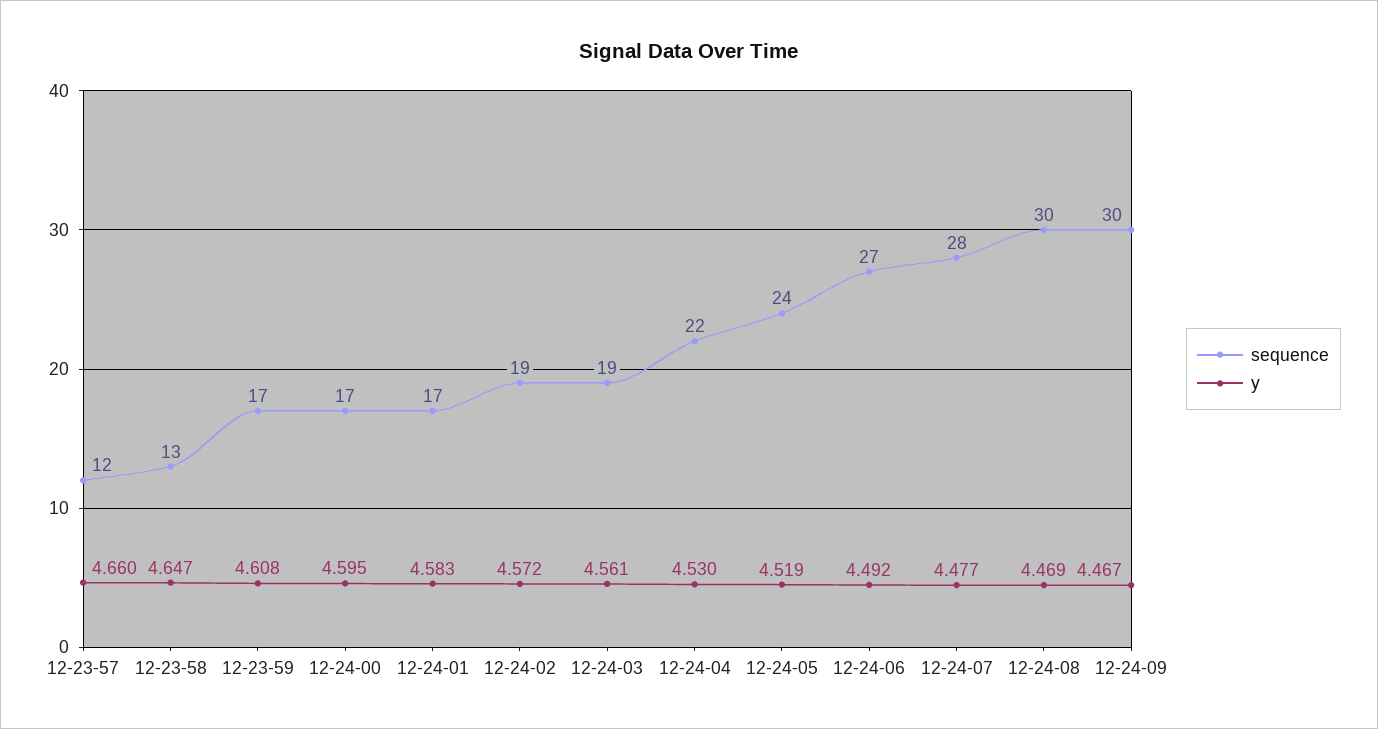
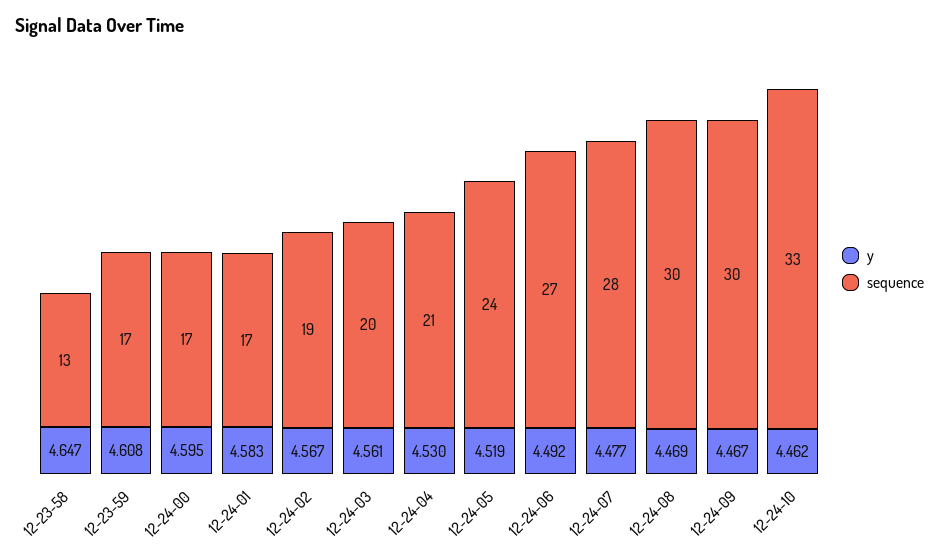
sequence, 12-23-57: 12 -> none
y, 12-23-57: 4.66 -> none
y, 12-24-02: 4.572 -> 4.567
sequence, 12-24-03: 19 -> 20
sequence, 12-24-04: 22 -> 21
y, 12-24-10: none -> 4.462
sequence, 12-24-10: none -> 33

